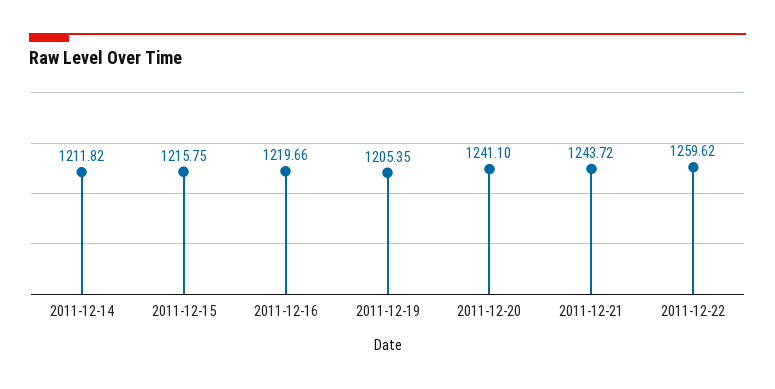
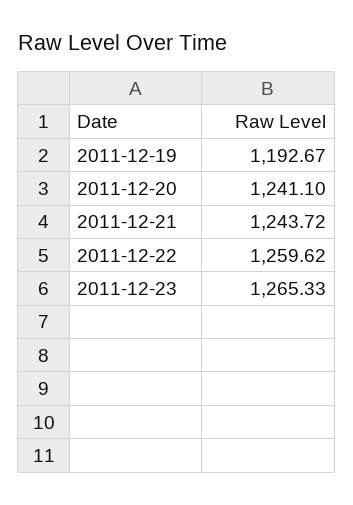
2011-12-14: 1211.82 -> none
2011-12-15: 1215.75 -> none
2011-12-16: 1219.66 -> none
2011-12-19: 1205.35 -> 1192.67
2011-12-23: none -> 1265.33

